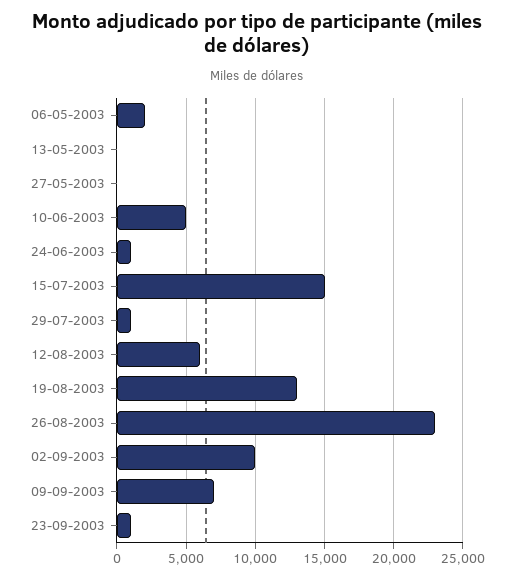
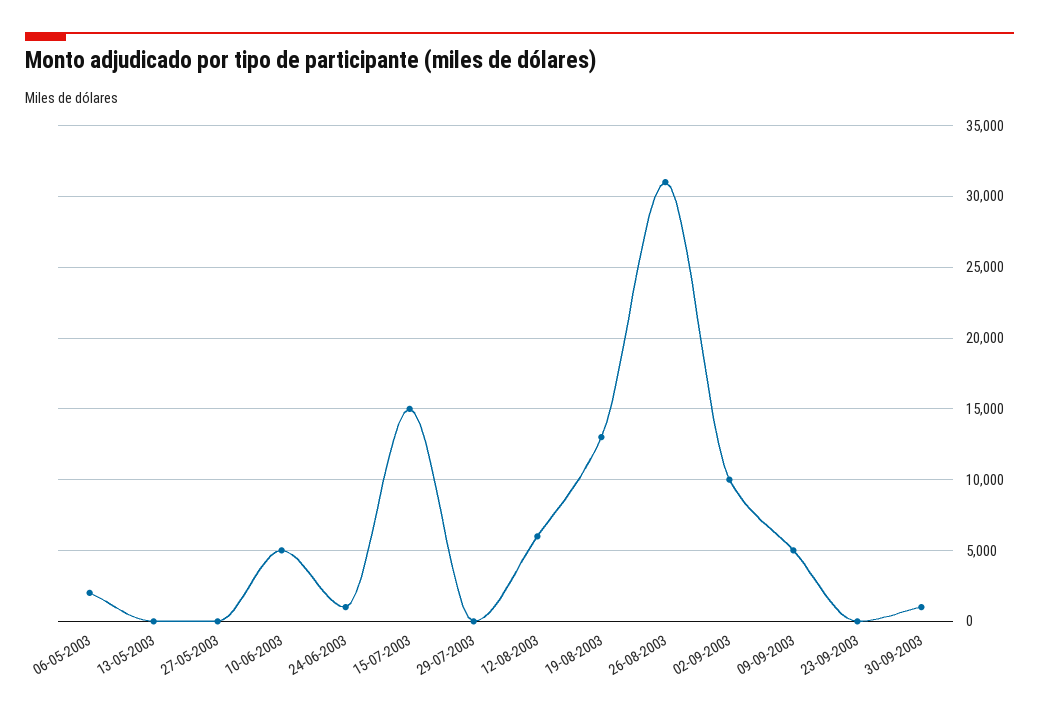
29-07-2003: 1000 -> 0
26-08-2003: 23000 -> 31000
09-09-2003: 7000 -> 5000
23-09-2003: 1000 -> 0
30-09-2003: none -> 1000

